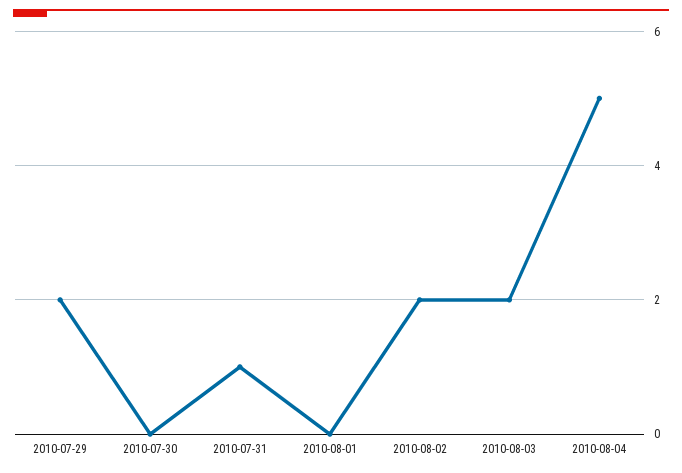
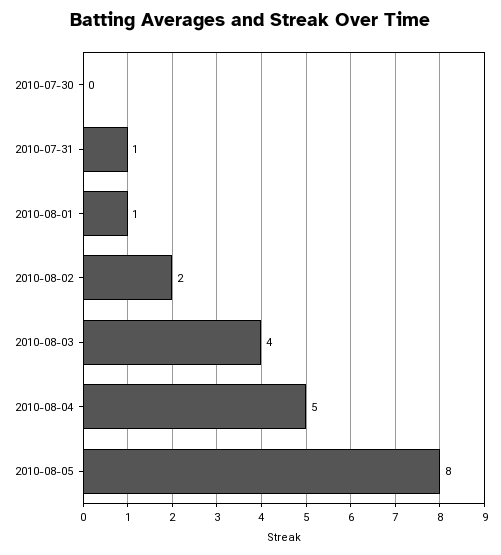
2010-07-29: 2 -> none
2010-08-01: 0 -> 1
2010-08-03: 2 -> 4
2010-08-05: none -> 8

